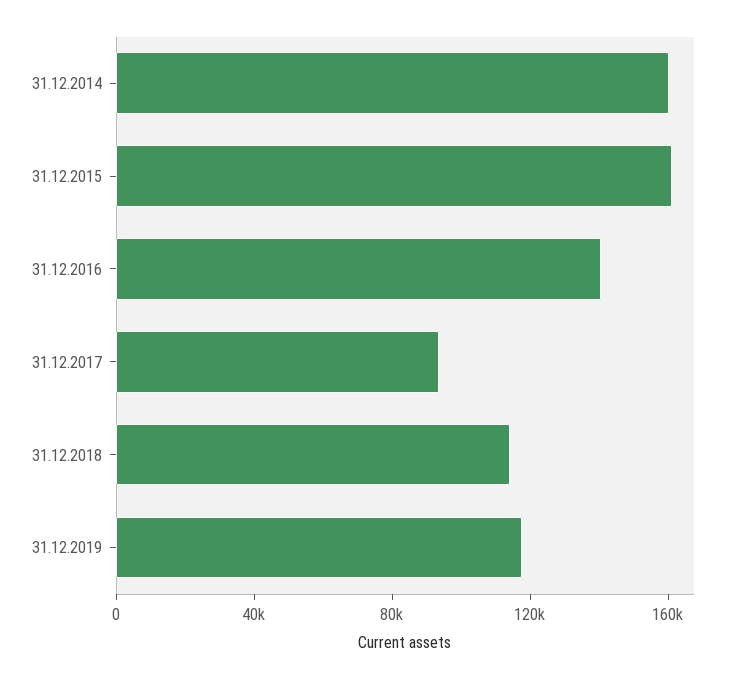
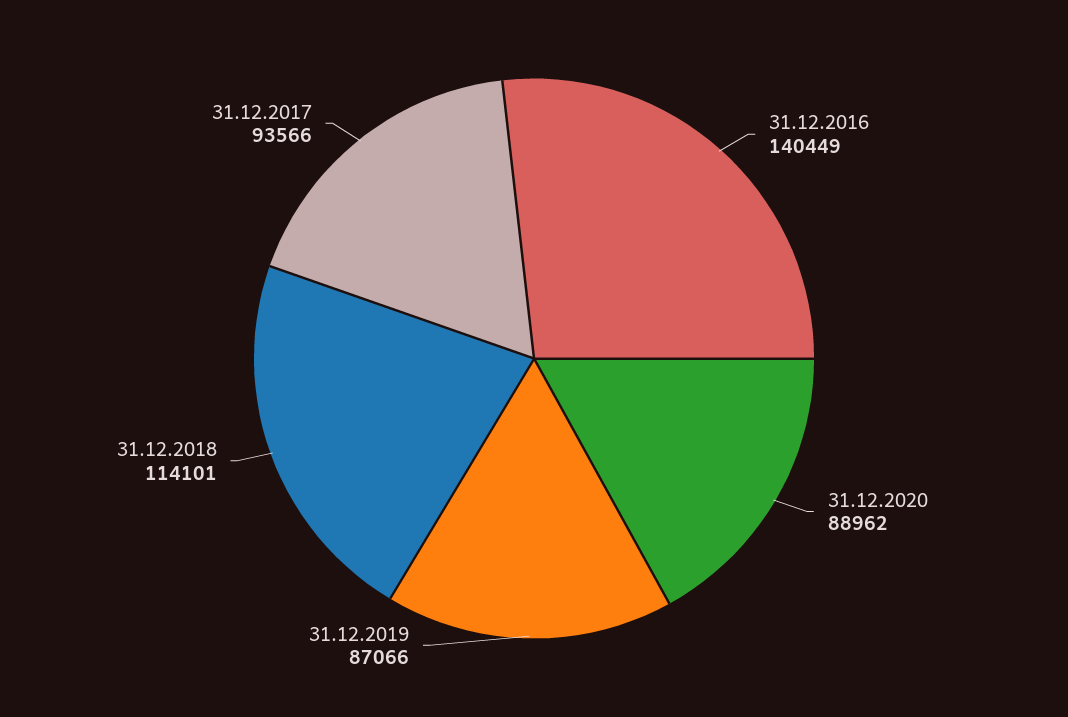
31.12.2014: 160000 -> none
31.12.2015: 160000 -> none
31.12.2019: 120000 -> 87066
31.12.2020: none -> 88962

